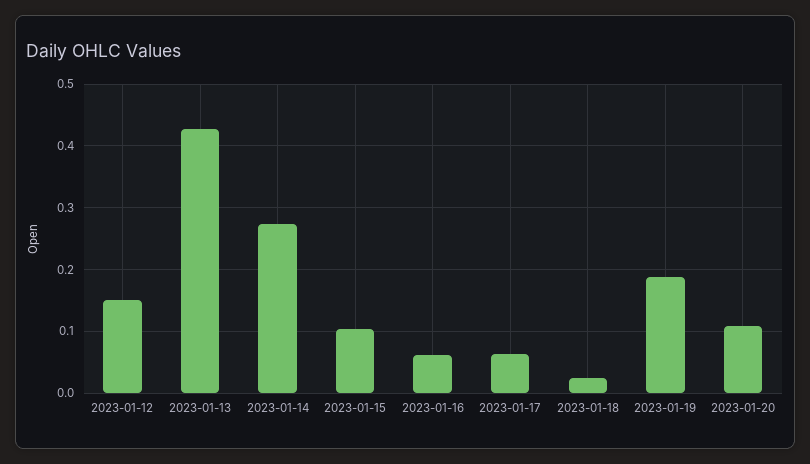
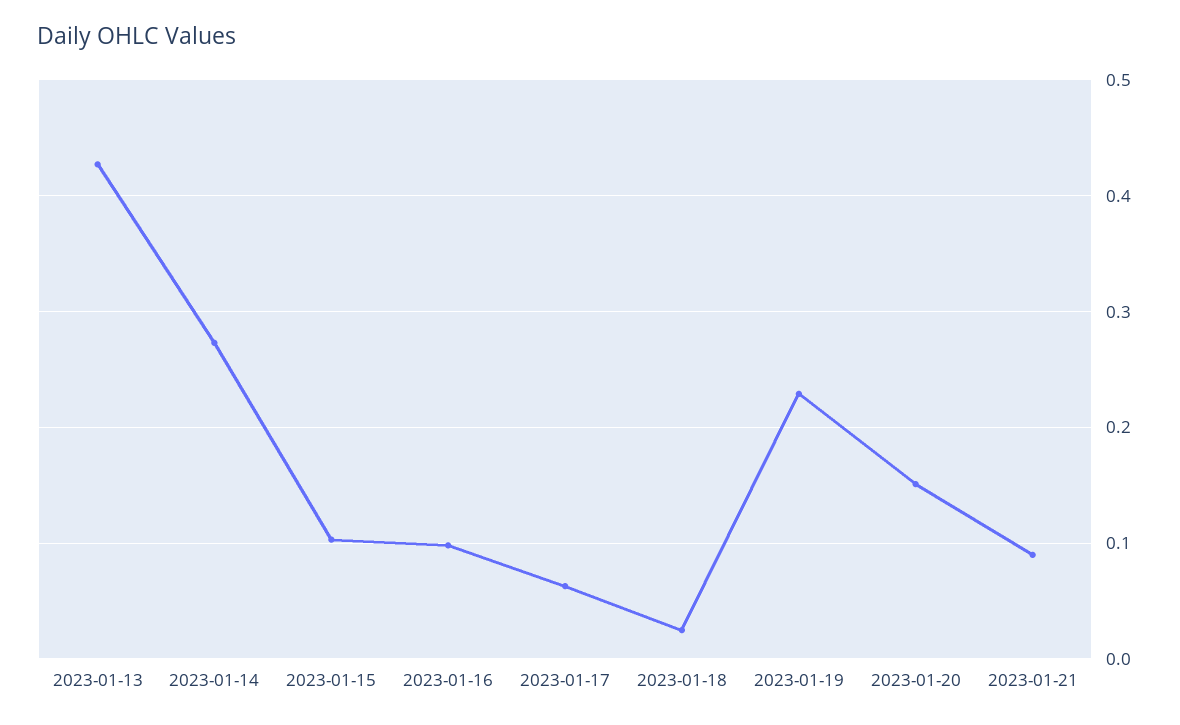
2023-01-12: 0.15 -> none
2023-01-16: 0.06 -> 0.1
2023-01-19: 0.19 -> 0.23
2023-01-20: 0.11 -> 0.15
2023-01-21: none -> 0.09

